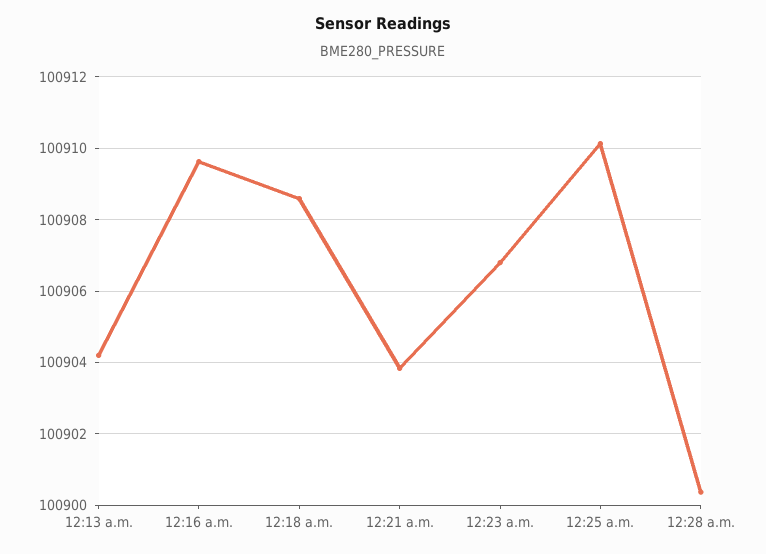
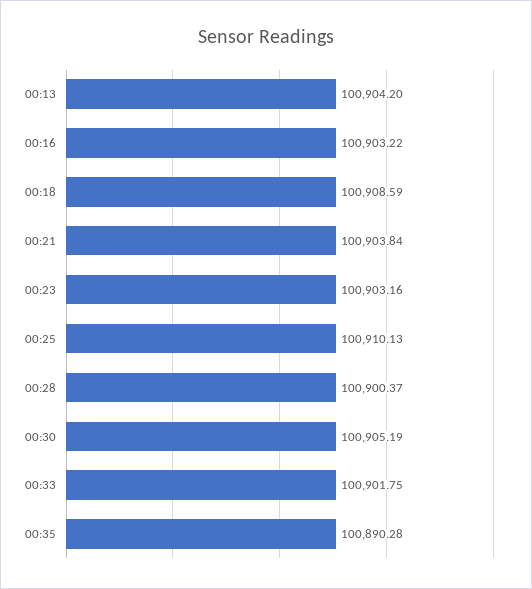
12:16 a.m.: 100909.6 -> 100903.22
12:23 a.m.: 100906.8 -> 100903.16
00:30: none -> 100905.19
00:33: none -> 100901.75
00:35: none -> 100890.28

